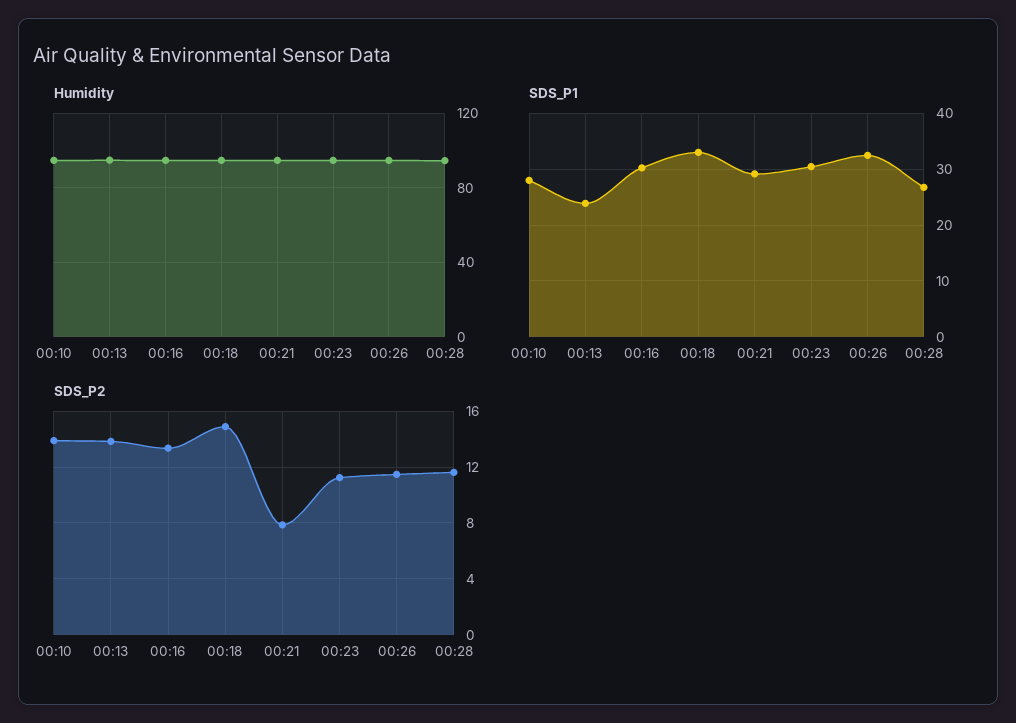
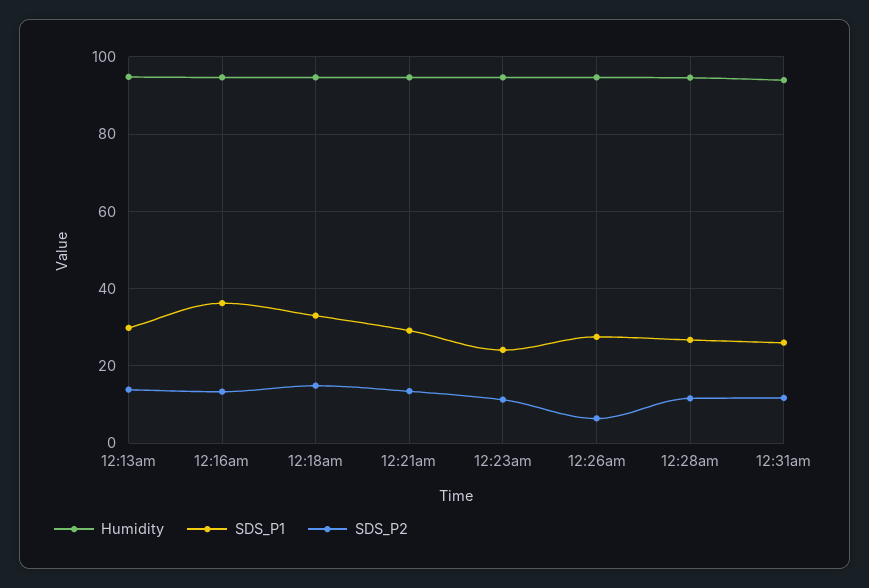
Humidity, 00:10: 95 -> none
SDS_P1, 00:10: 28 -> none
SDS_P1, 00:13: 24 -> 30
SDS_P1, 00:16: 30 -> 36
SDS_P1, 00:23: 30 -> 24
SDS_P1, 00:26: 32 -> 28
SDS_P2, 00:10: 14 -> none
SDS_P2, 00:21: 8 -> 14
SDS_P2, 00:26: 11.5 -> 6
Humidity, 12:31am: none -> 94
SDS_P1, 12:31am: none -> 26
SDS_P2, 12:31am: none -> 12

